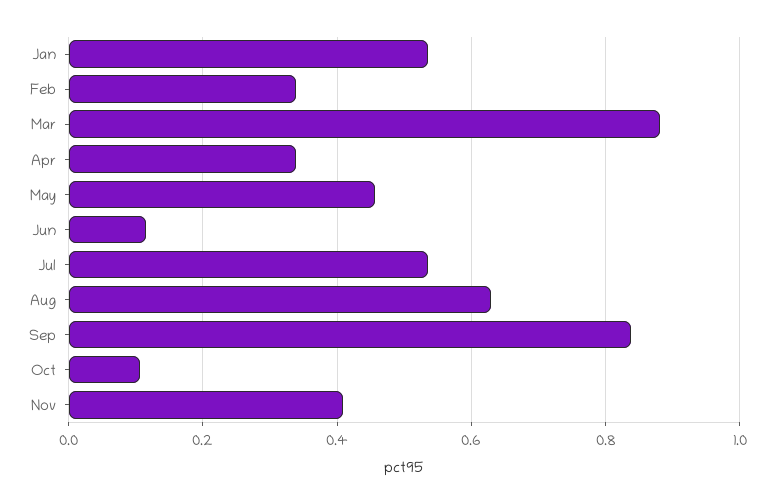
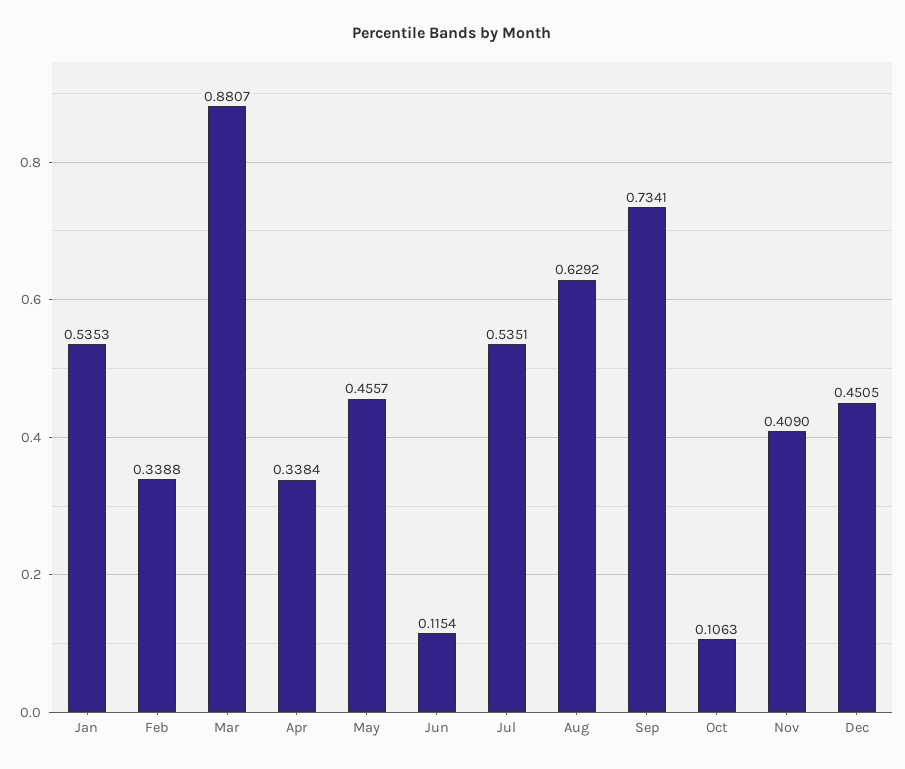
Sep: 0.84 -> 0.7341
Dec: none -> 0.4505

